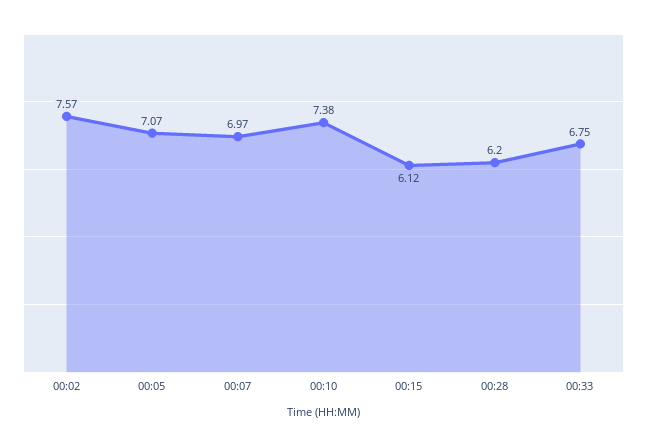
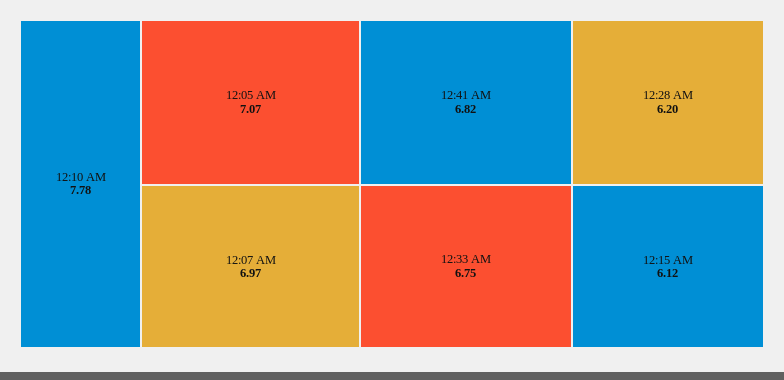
00:02: 7.57 -> none
00:10: 7.38 -> 7.78
12:41 AM: none -> 6.82

